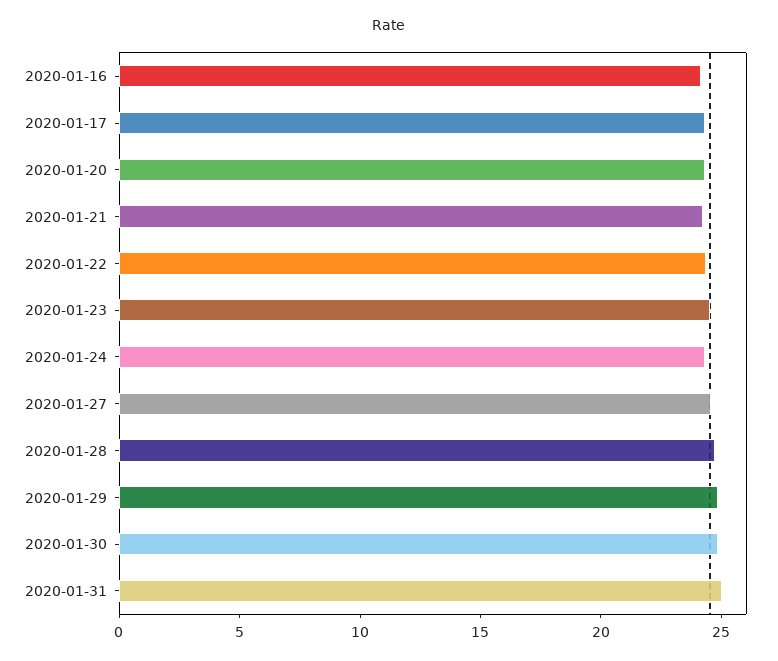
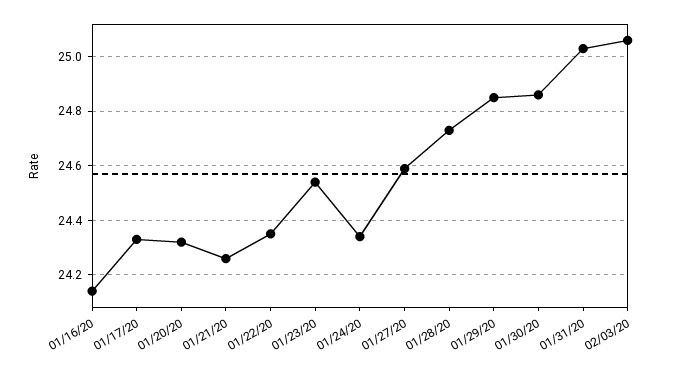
02/03/20: none -> 25.05

